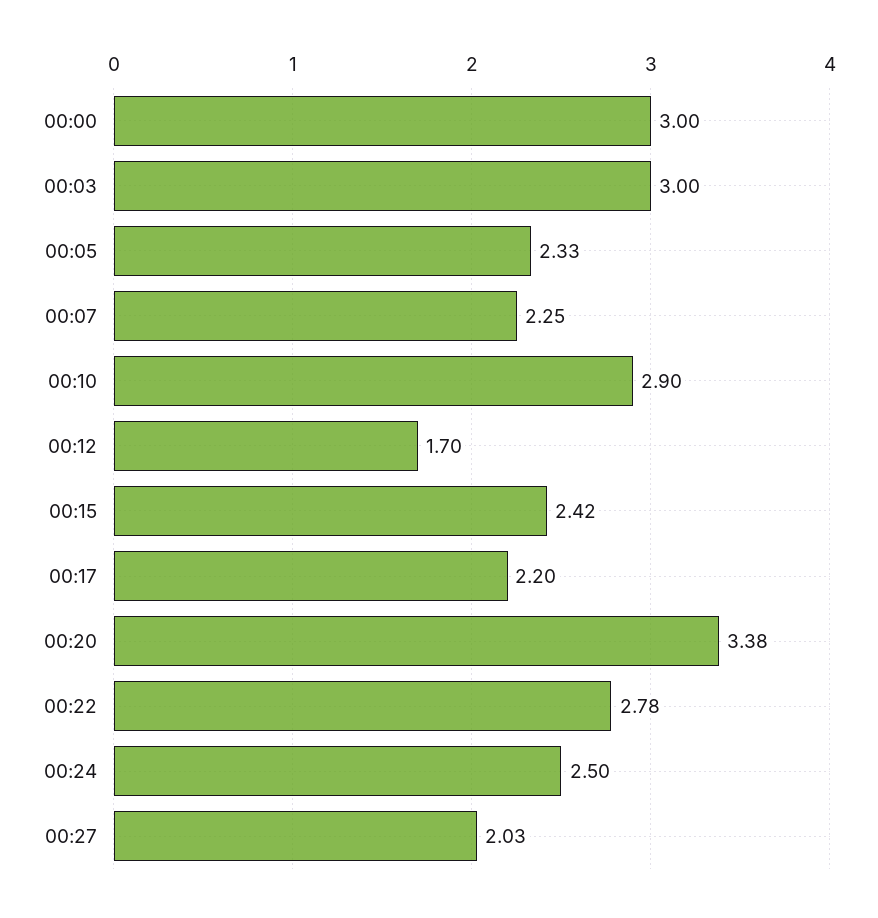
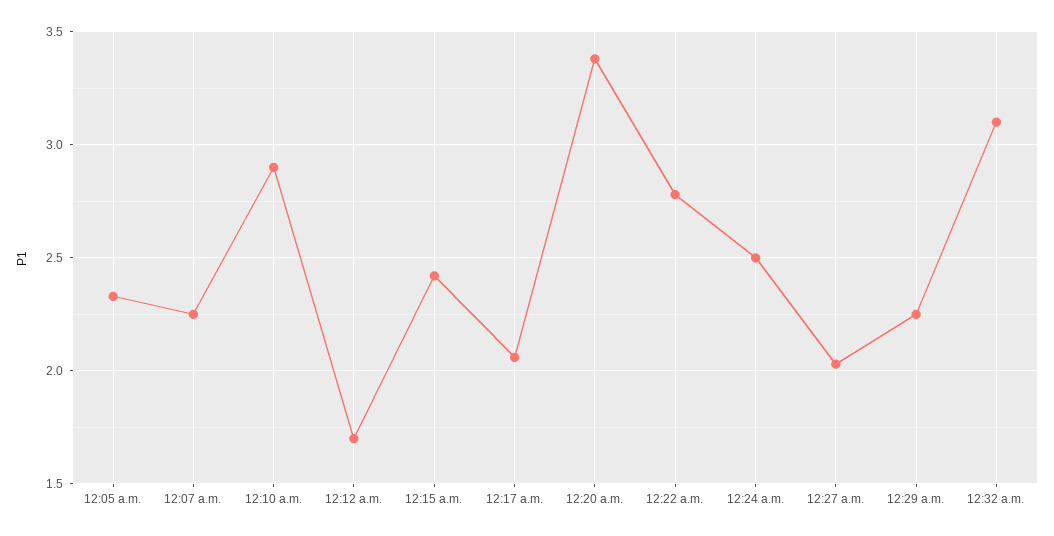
00:00: 3 -> none
00:03: 3 -> none
00:17: 2.2 -> 2.05
12:29 a.m.: none -> 2.25
12:32 a.m.: none -> 3.1

